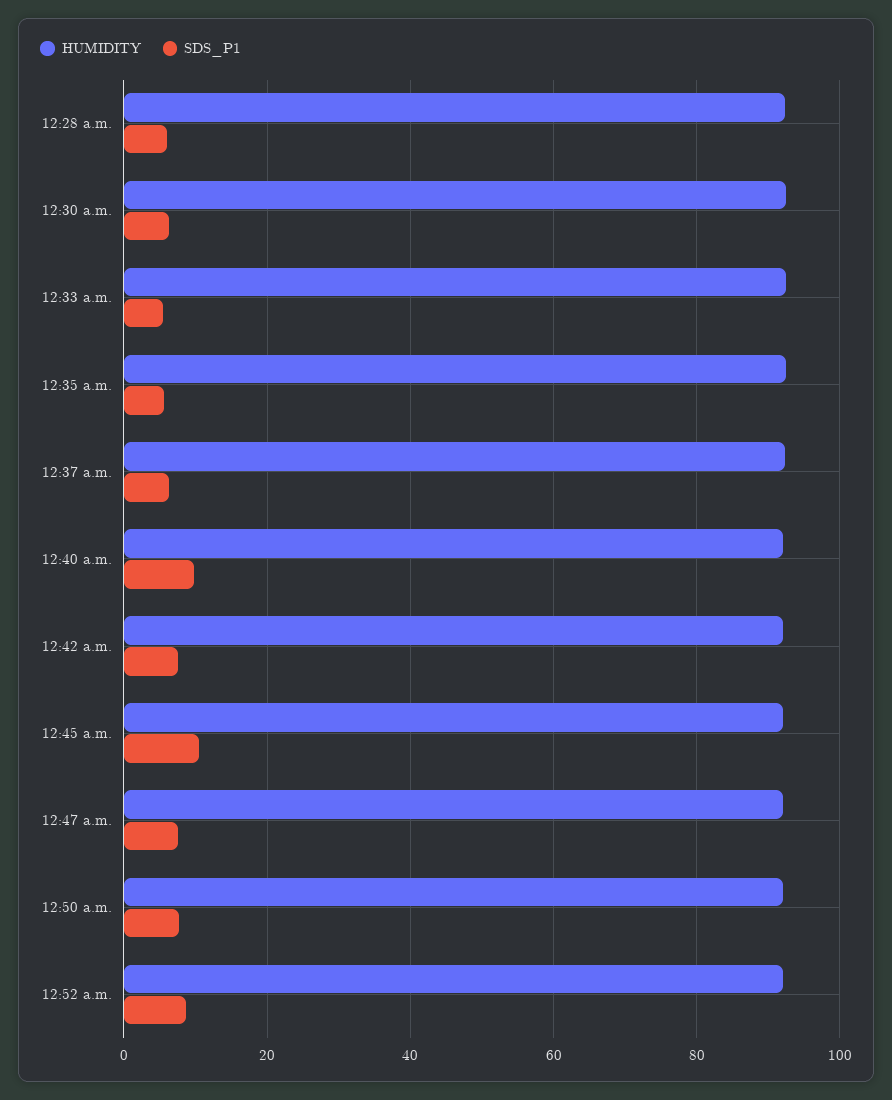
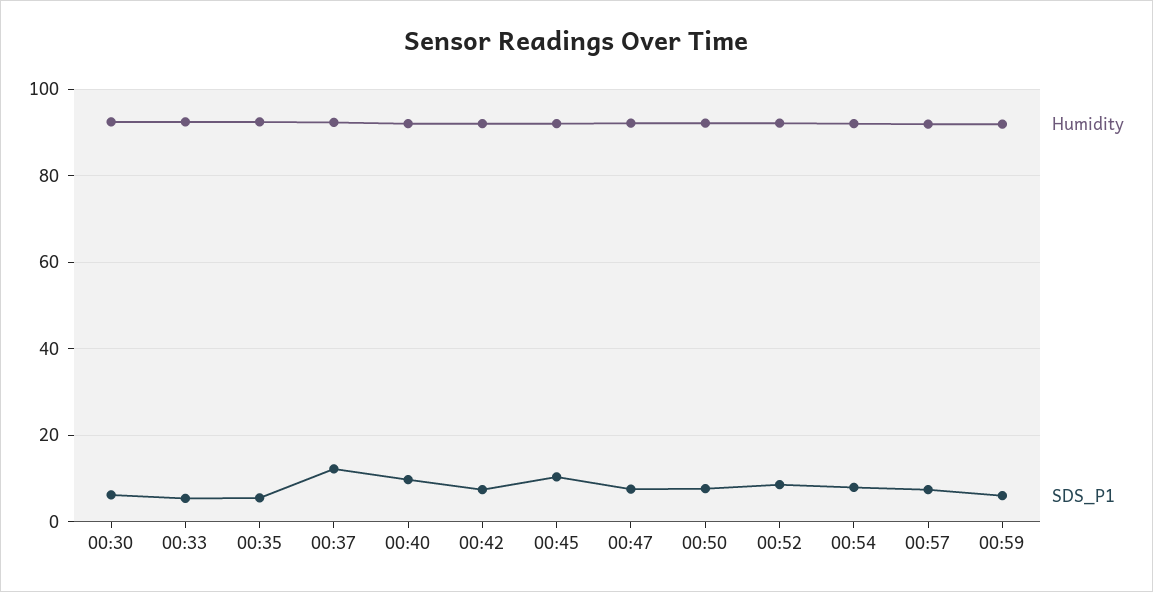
HUMIDITY, 12:28 a.m.: 92 -> none
SDS_P1, 12:28 a.m.: 6 -> none
SDS_P1, 12:37 a.m.: 6 -> 12
HUMIDITY, 00:54: none -> 92
SDS_P1, 00:54: none -> 8
HUMIDITY, 00:57: none -> 92
SDS_P1, 00:57: none -> 8
HUMIDITY, 00:59: none -> 92
SDS_P1, 00:59: none -> 6

